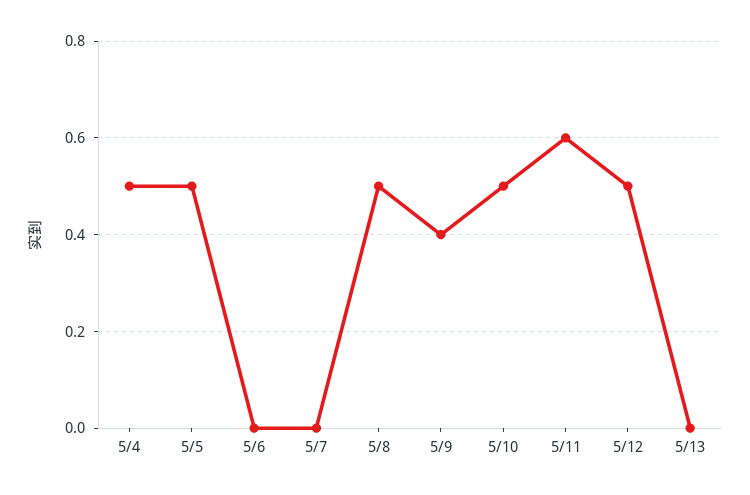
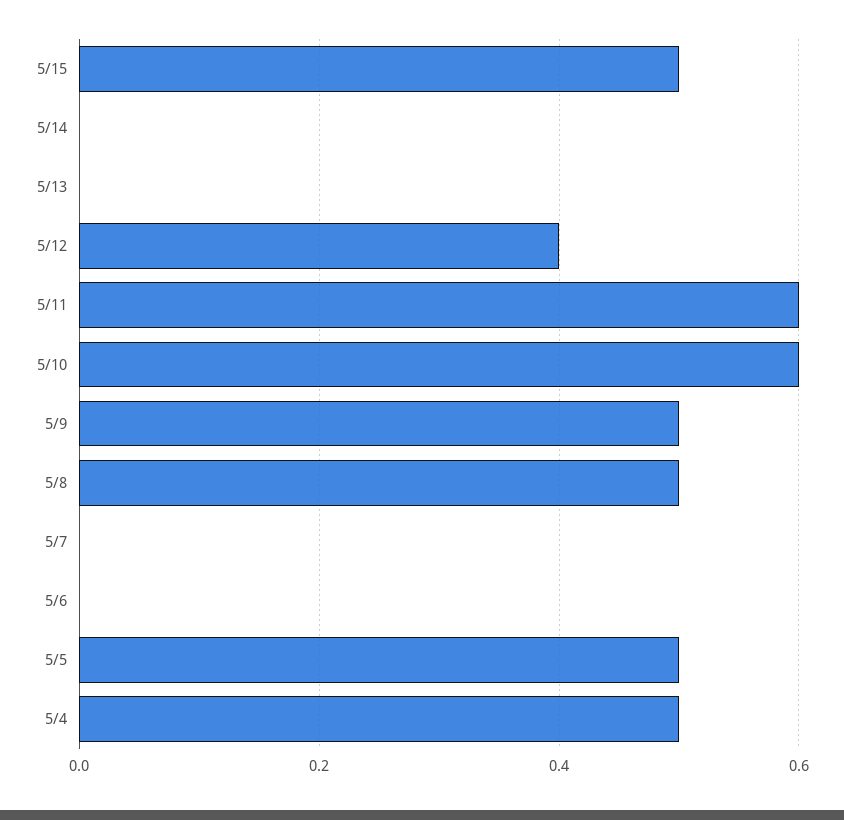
5/9: 0.4 -> 0.5
5/10: 0.5 -> 0.6
5/12: 0.5 -> 0.4
5/15: none -> 0.5
5/14: none -> 0

